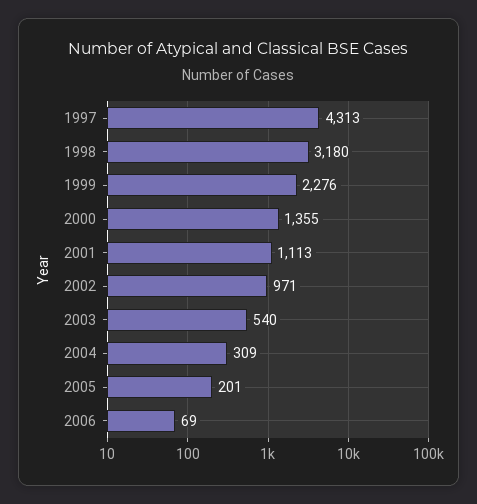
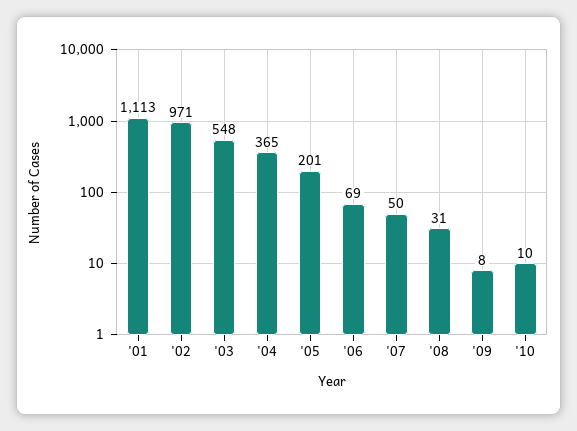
1997: 4313 -> none
1998: 3180 -> none
1999: 2276 -> none
2000: 1355 -> none
2003: 540 -> 548
2004: 309 -> 365
'07: none -> 50
'08: none -> 31
'09: none -> 8
'10: none -> 10

